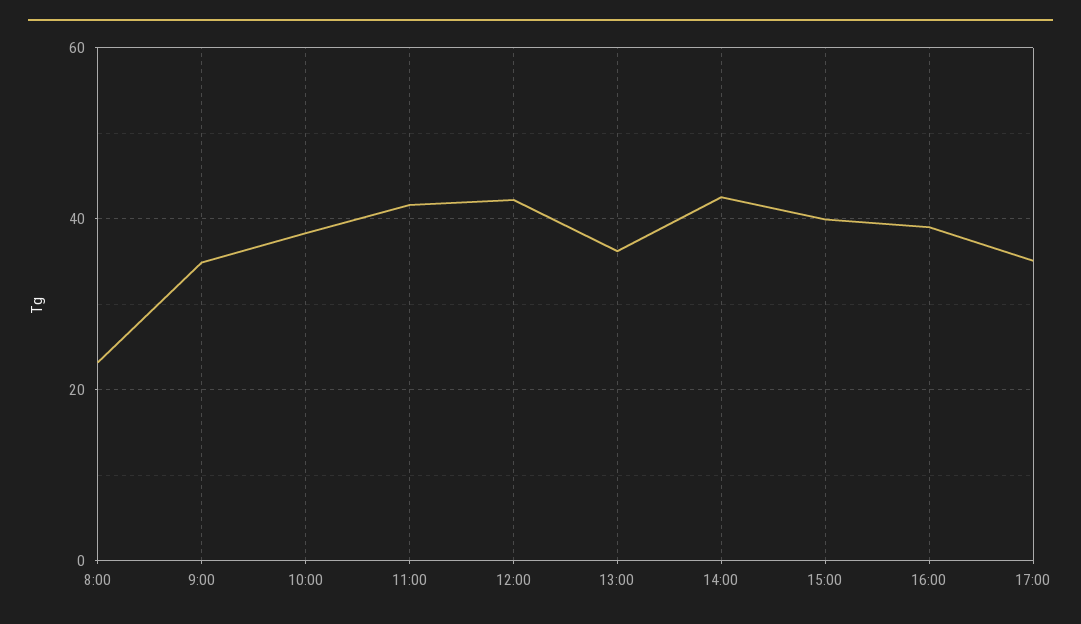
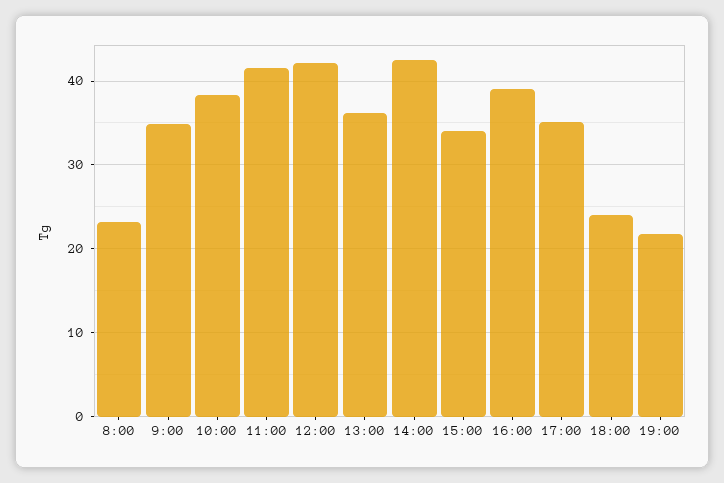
15:00: 40 -> 34
18:00: none -> 24
19:00: none -> 22

